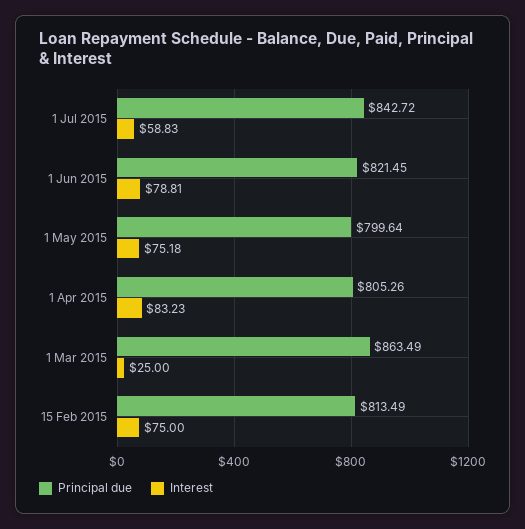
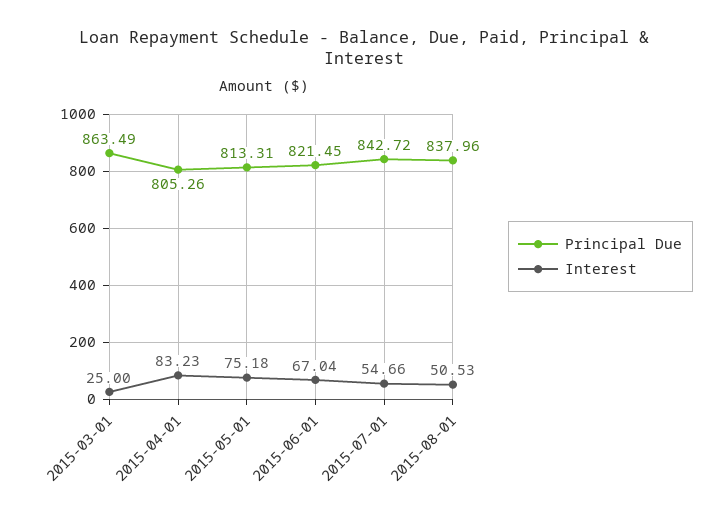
Interest, 1 Jul 2015: 58.83 -> 54.66
Interest, 1 Jun 2015: 78.81 -> 67.04
Principal due, 1 May 2015: 799.64 -> 813.31
Principal due, 15 Feb 2015: 813.49 -> none
Interest, 15 Feb 2015: 75 -> none
Principal due, 2015-08-01: none -> 837.96
Interest, 2015-08-01: none -> 50.53

